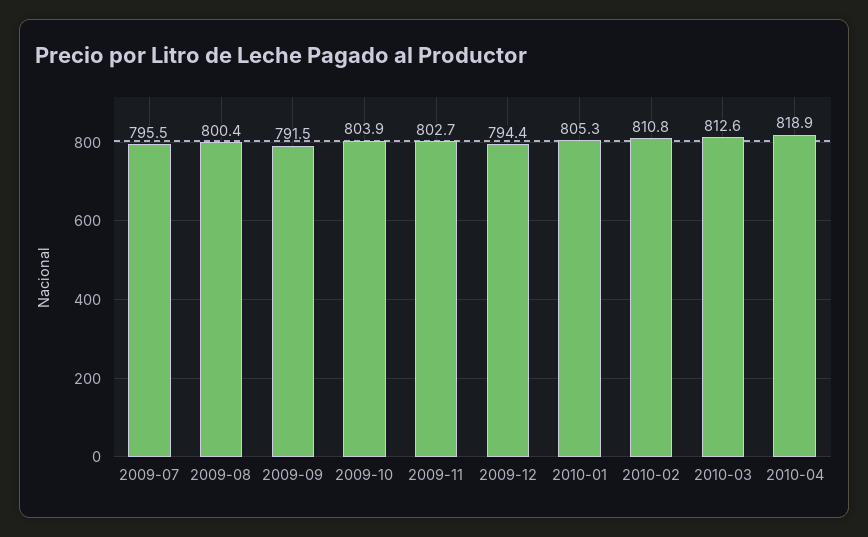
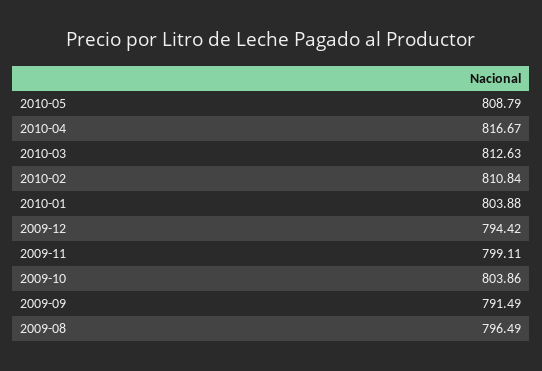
2009-07: 795.5 -> none
2009-08: 800.4 -> 796.49
2009-11: 802.7 -> 799.11
2010-01: 805.3 -> 803.88
2010-04: 818.9 -> 816.67
2010-05: none -> 808.79

